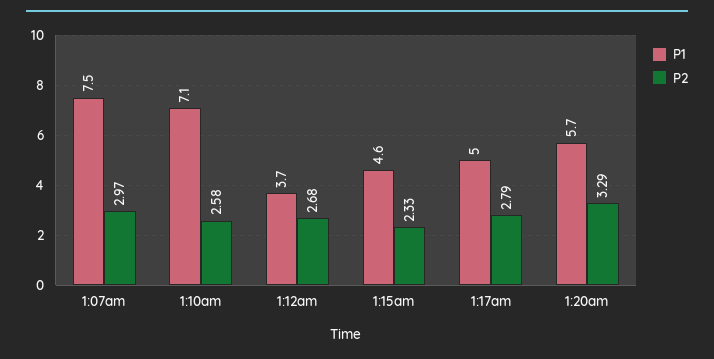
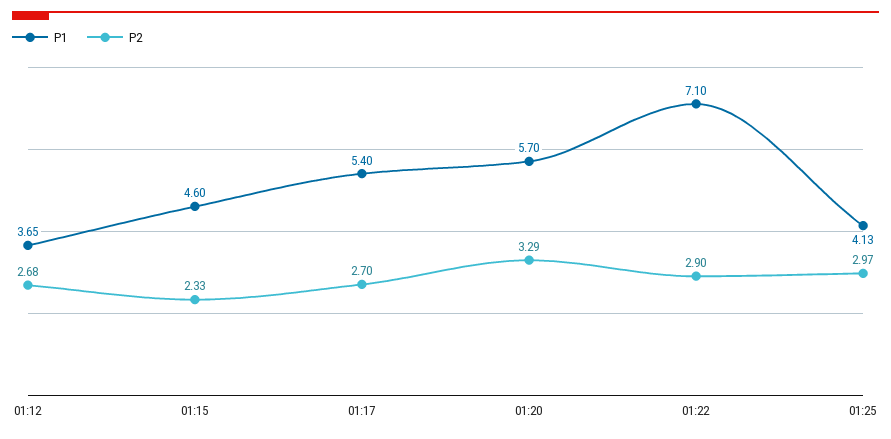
P1, 1:07am: 7.5 -> none
P2, 1:07am: 2.97 -> none
P1, 1:10am: 7.1 -> none
P2, 1:10am: 2.58 -> none
P1, 1:17am: 5 -> 5.4
P2, 1:17am: 2.79 -> 2.7
P1, 01:22: none -> 7.1
P2, 01:22: none -> 2.9
P1, 01:25: none -> 4.13
P2, 01:25: none -> 2.97

